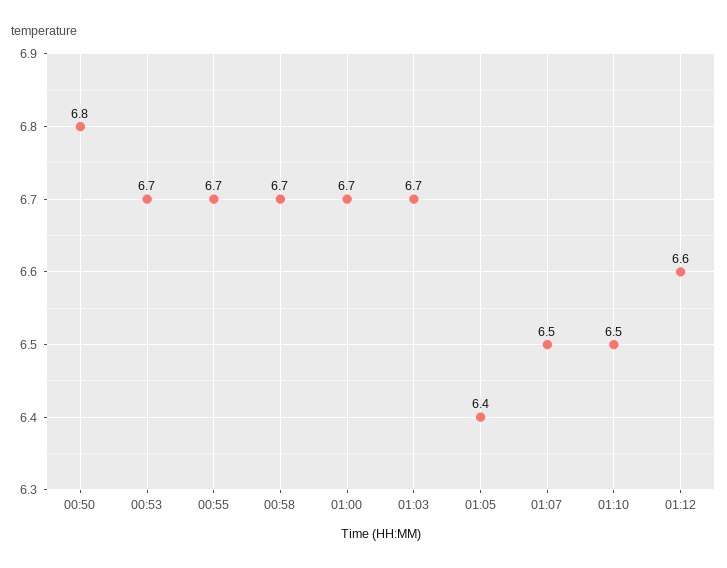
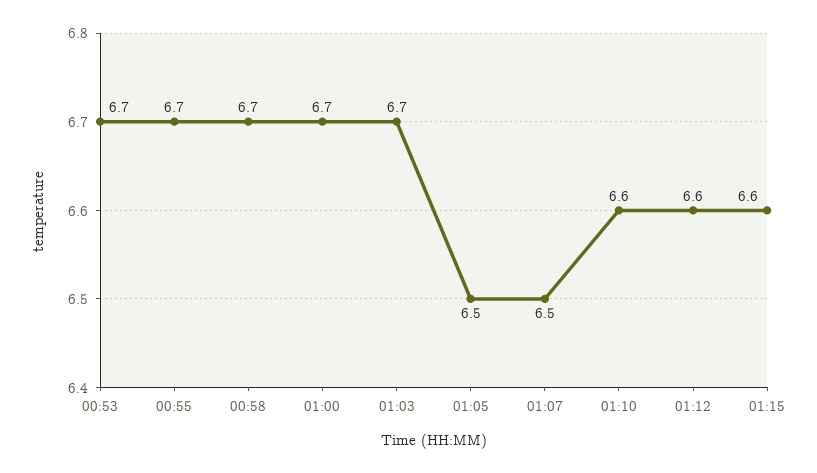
00:50: 6.8 -> none
01:05: 6.4 -> 6.5
01:10: 6.5 -> 6.6
01:15: none -> 6.6

